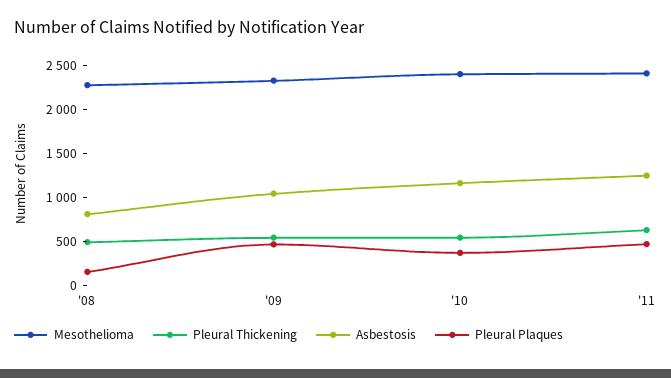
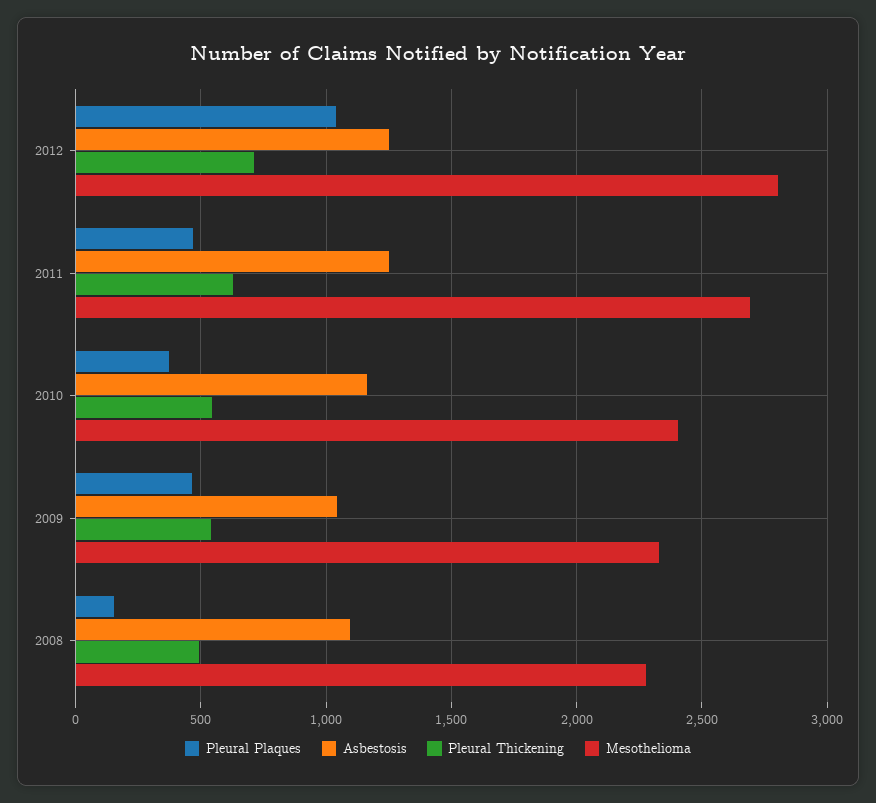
Asbestosis, '08: 800 -> 1100
Mesothelioma, '11: 2400 -> 2700
Pleural Plaques, 2012: none -> 1050
Asbestosis, 2012: none -> 1250
Pleural Thickening, 2012: none -> 700
Mesothelioma, 2012: none -> 2800

